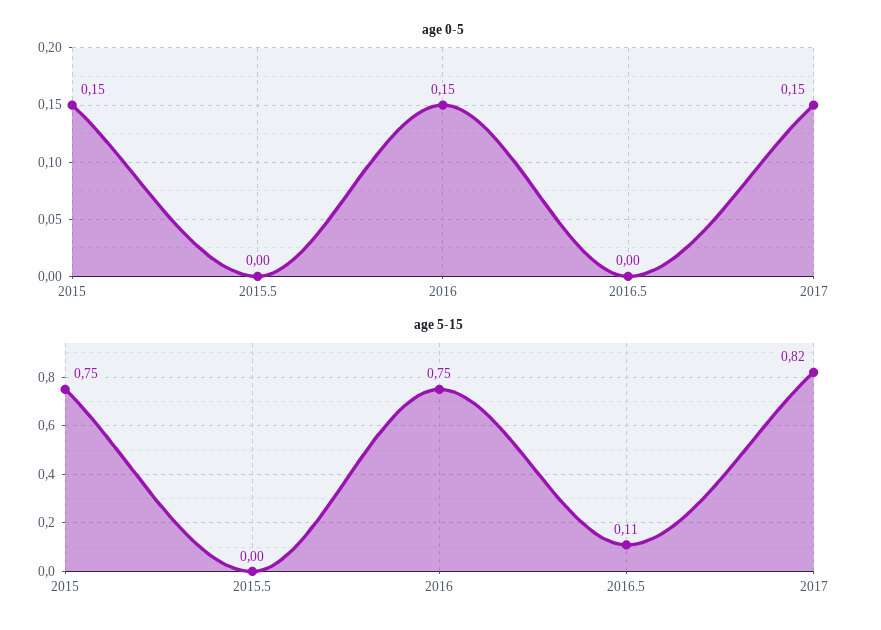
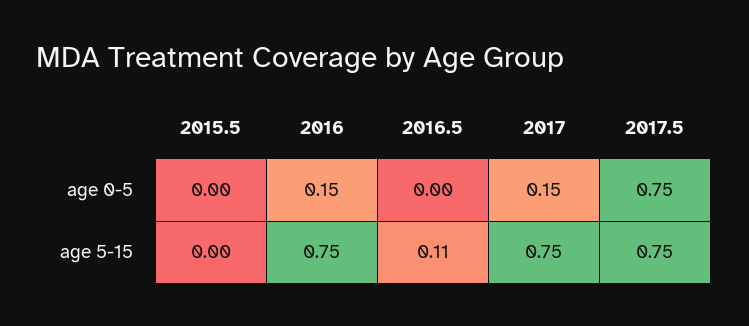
age 0-5, 2015: 0.15 -> none
age 5-15, 2015: 0.75 -> none
age 5-15, 2017: 0.82 -> 0.75
age 0-5, 2017.5: none -> 0.75
age 5-15, 2017.5: none -> 0.75

